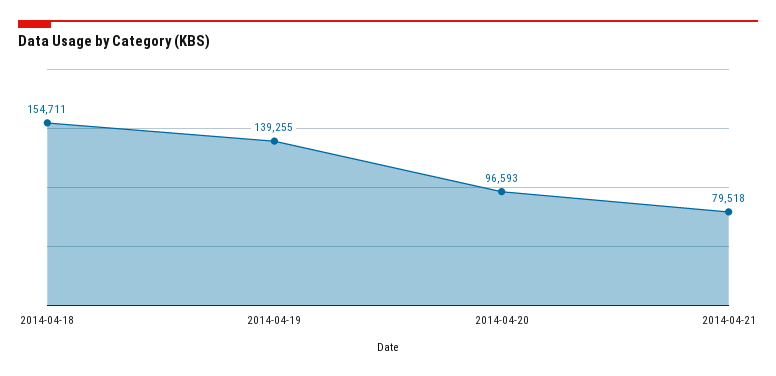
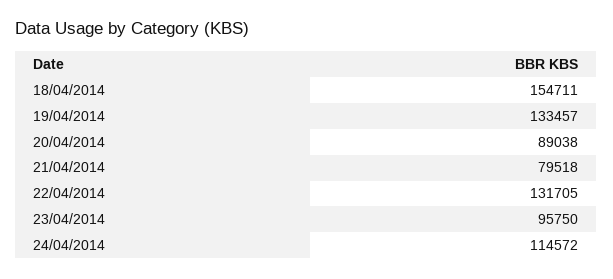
2014-04-19: 139255 -> 133457
2014-04-20: 96593 -> 89038
22/04/2014: none -> 131705
23/04/2014: none -> 95750
24/04/2014: none -> 114572

